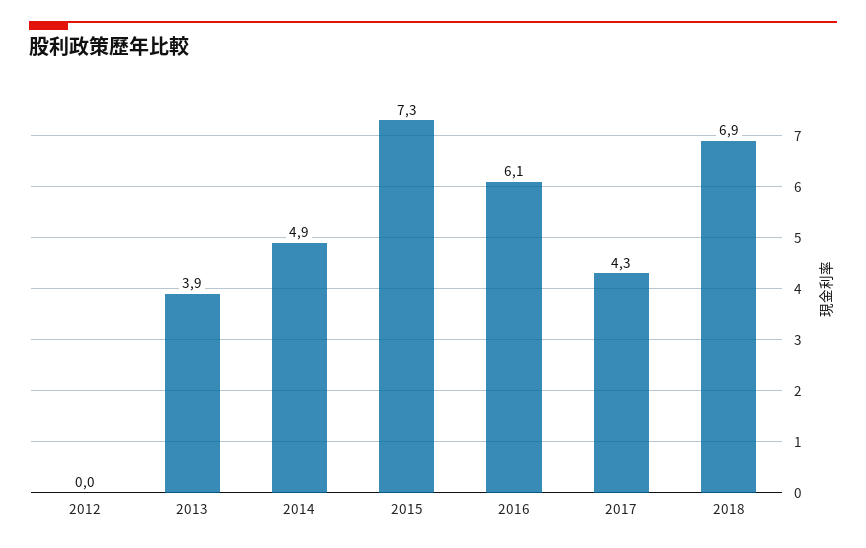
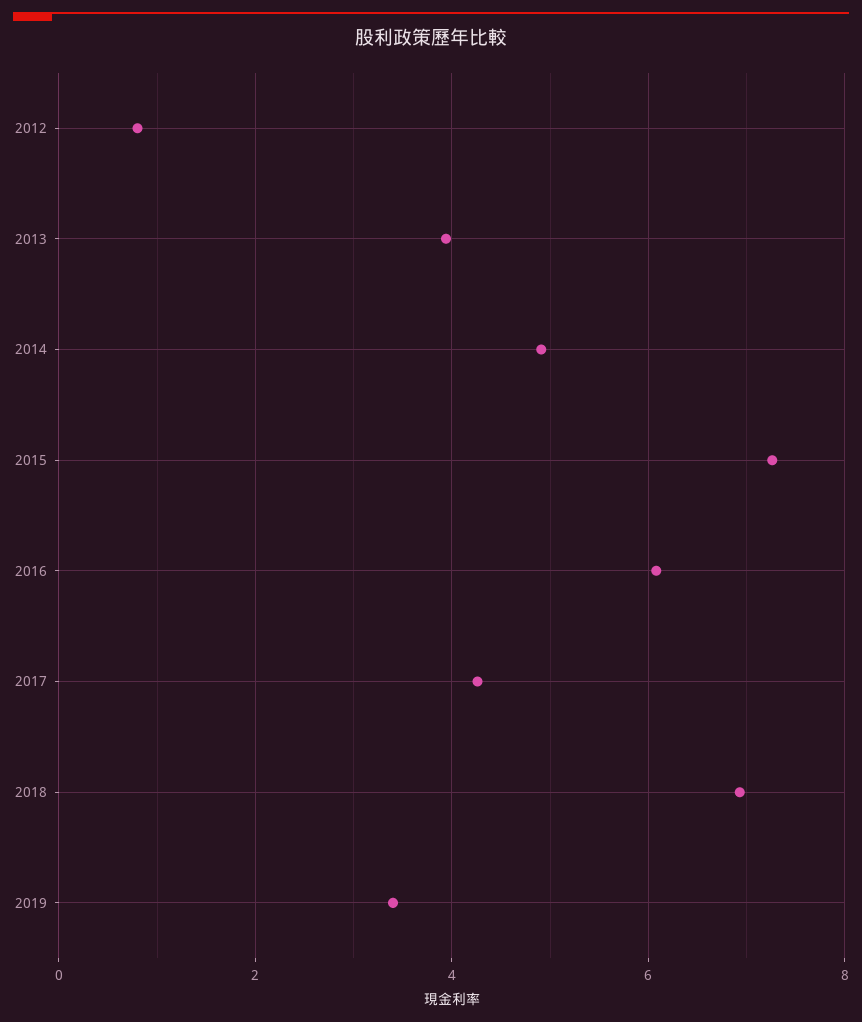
2012: 0 -> 0.8
2019: none -> 3.4

